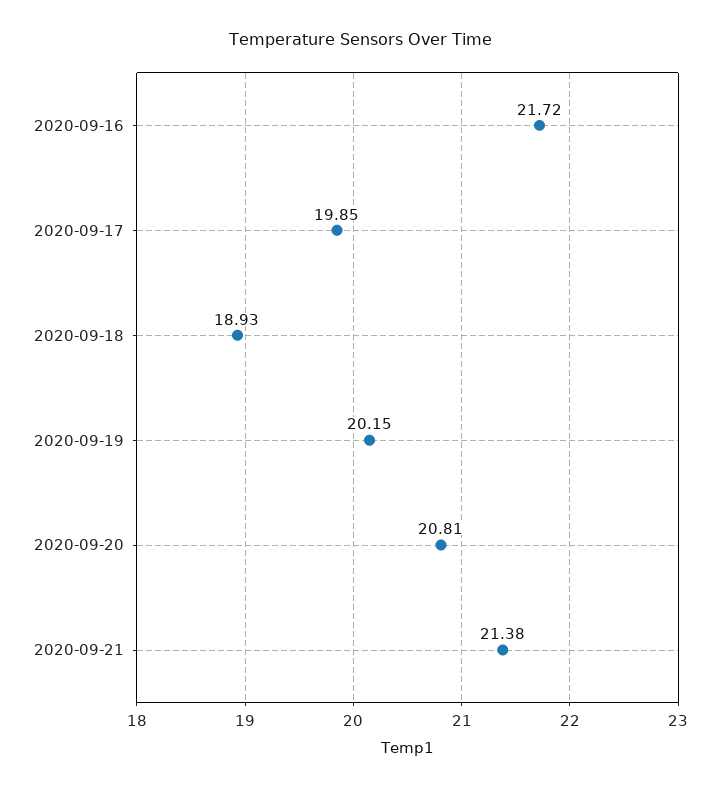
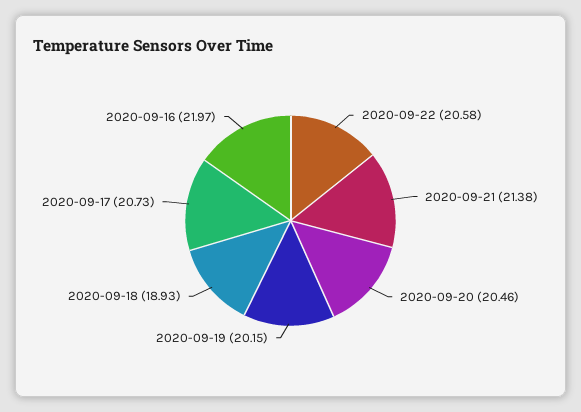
2020-09-16: 21.72 -> 21.97
2020-09-17: 19.85 -> 20.73
2020-09-20: 20.81 -> 20.46
2020-09-22: none -> 20.58

